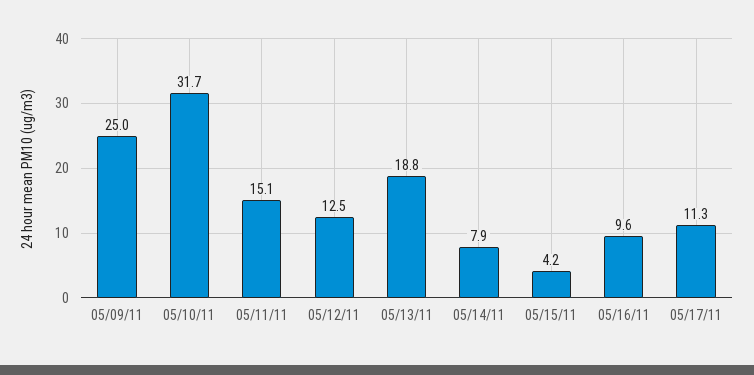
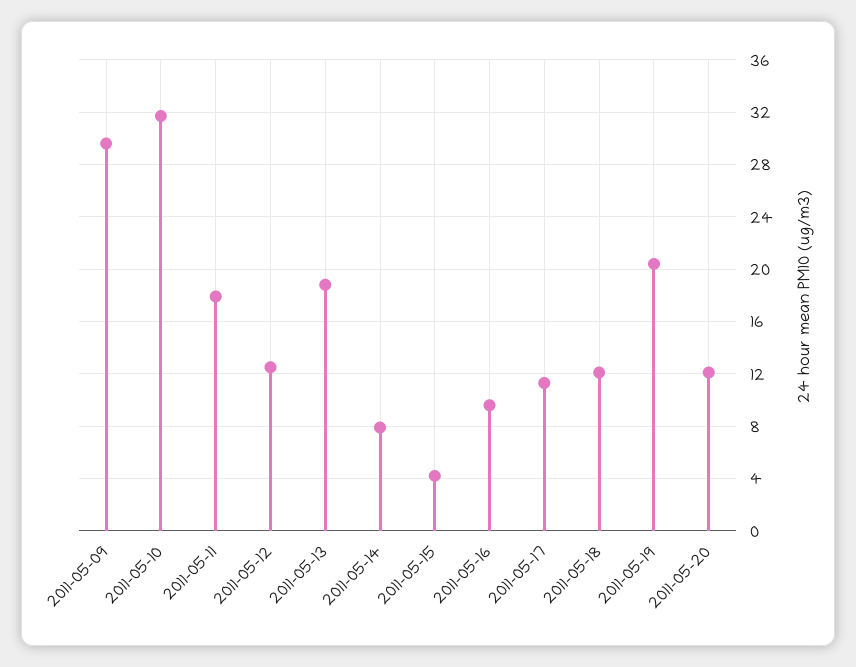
05/09/11: 25 -> 29.5
05/11/11: 15.1 -> 18
2011-05-18: none -> 12
2011-05-19: none -> 20.5
2011-05-20: none -> 12

